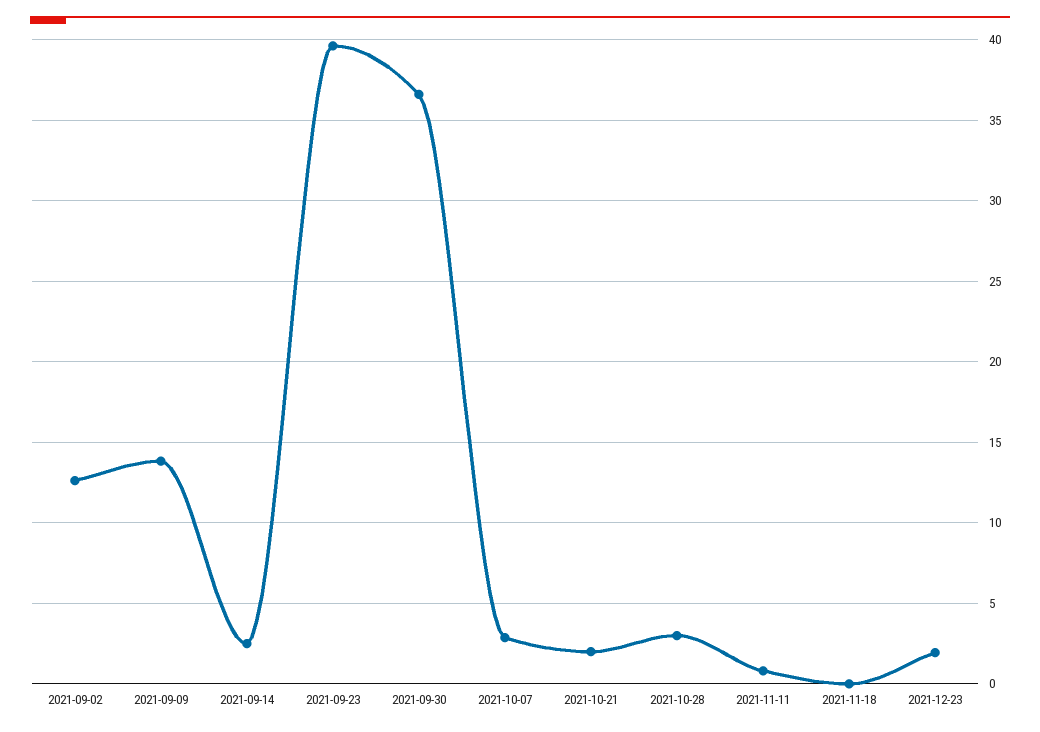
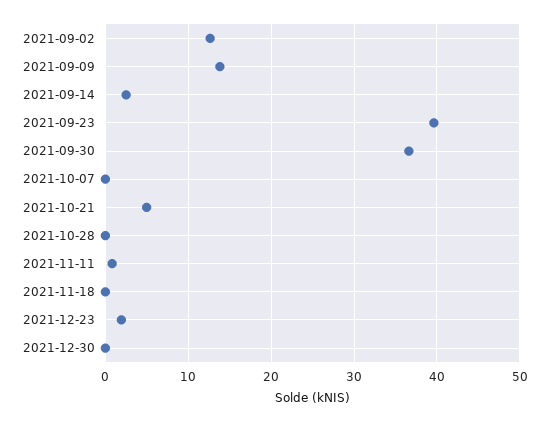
2021-10-07: 3 -> 0
2021-10-21: 2 -> 5
2021-10-28: 3 -> 0
2021-12-30: none -> 0

